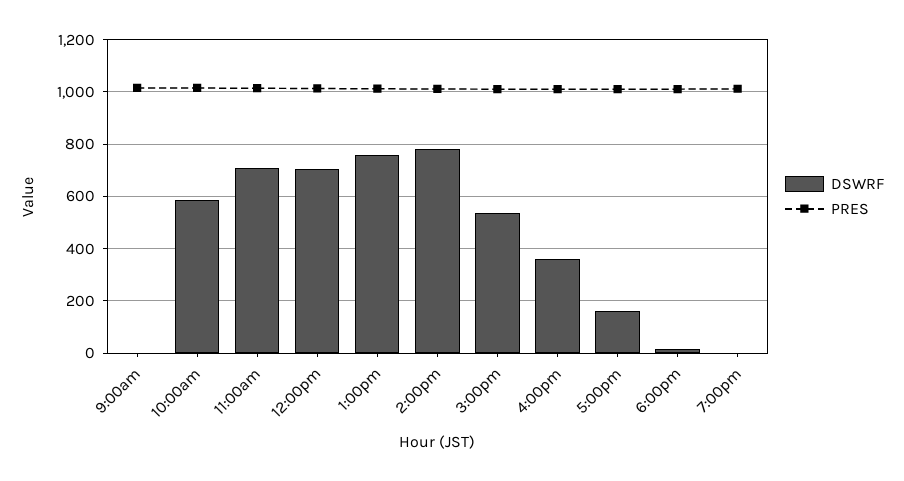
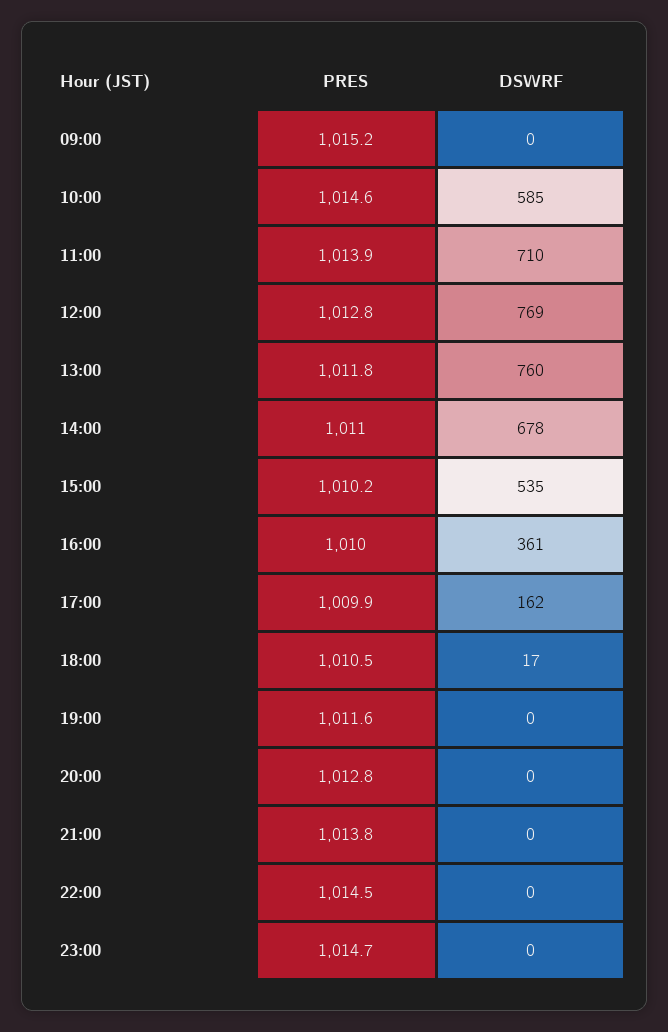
DSWRF, 12:00pm: 700 -> 769
DSWRF, 2:00pm: 775 -> 678
PRES, 20:00: none -> 1012.8
DSWRF, 20:00: none -> 0
PRES, 21:00: none -> 1013.8
DSWRF, 21:00: none -> 0
PRES, 22:00: none -> 1014.5
DSWRF, 22:00: none -> 0
PRES, 23:00: none -> 1014.7
DSWRF, 23:00: none -> 0

